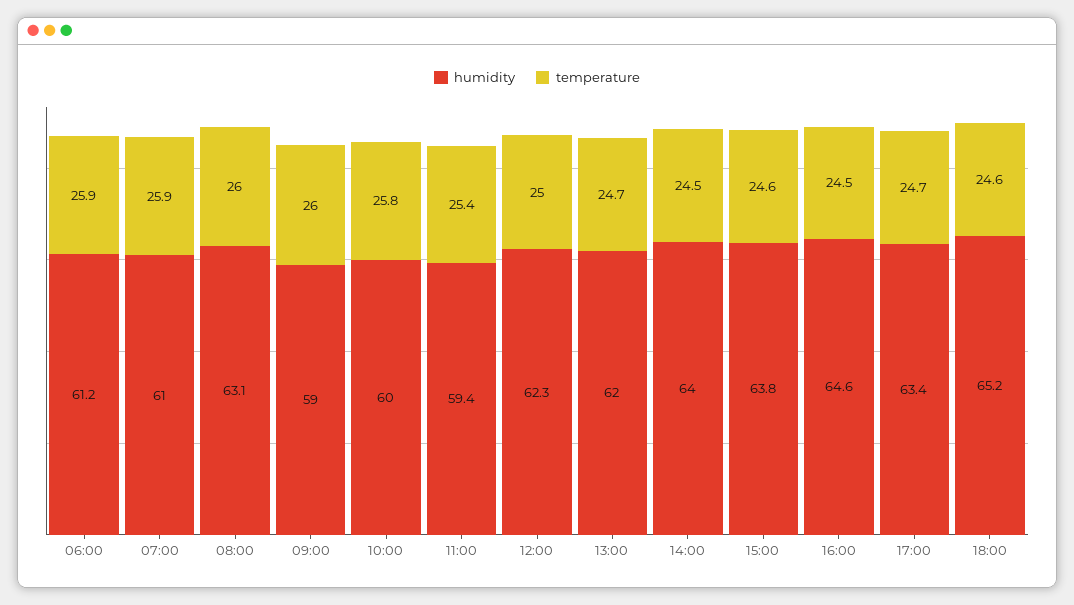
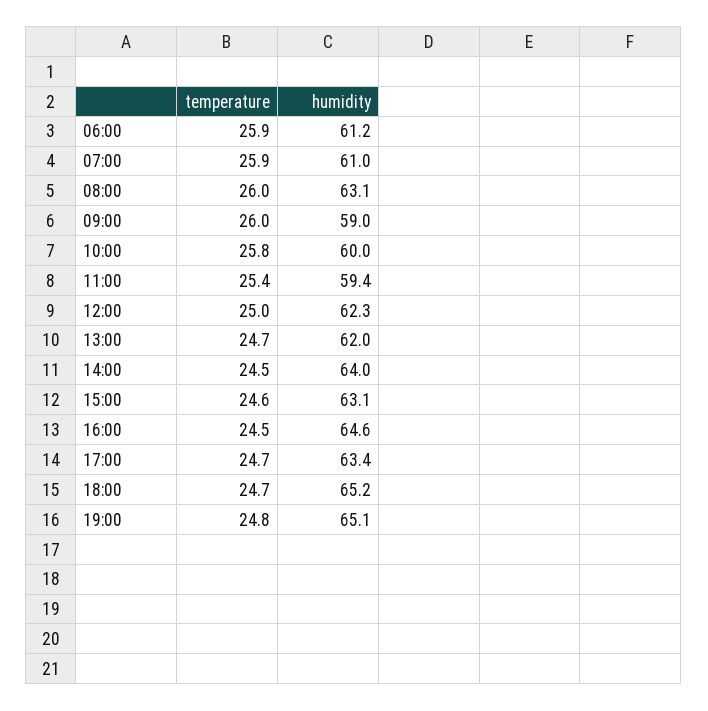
humidity, 15:00: 63.8 -> 63.1
temperature, 18:00: 24.6 -> 24.7
temperature, 19:00: none -> 24.8
humidity, 19:00: none -> 65.1

